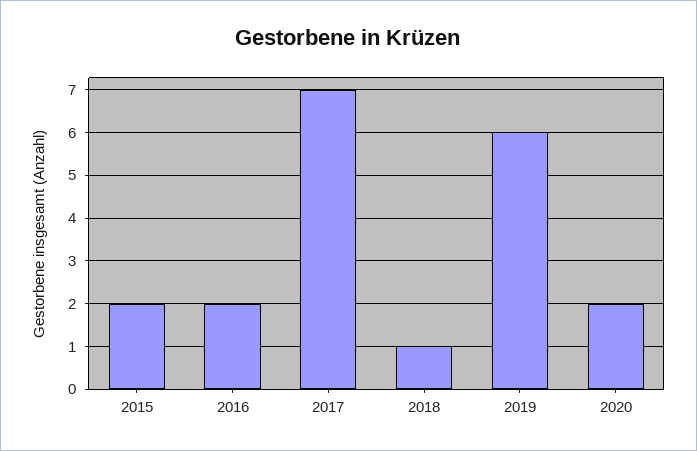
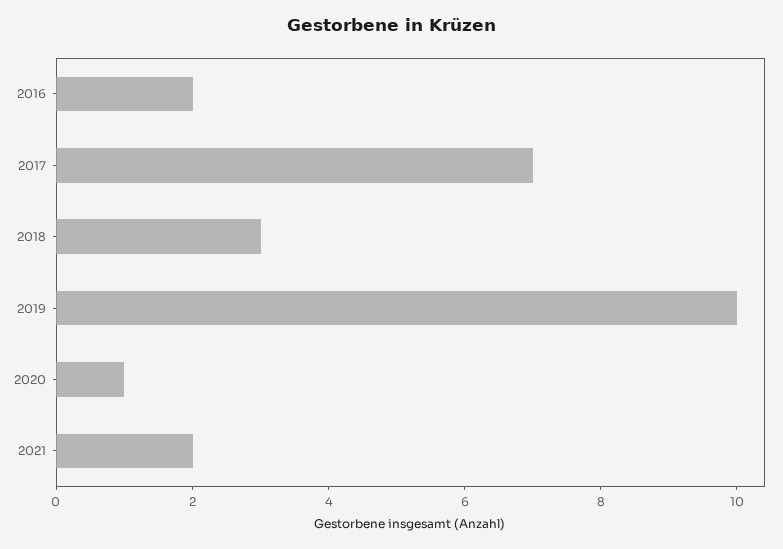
2015: 2 -> none
2018: 1 -> 3
2019: 6 -> 10
2020: 2 -> 1
2021: none -> 2

